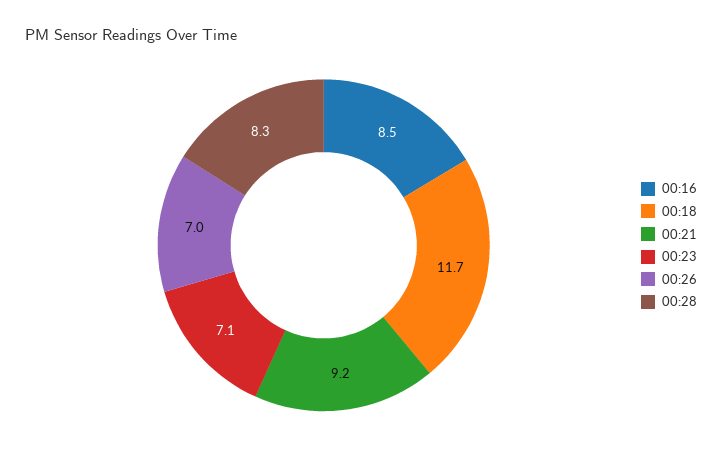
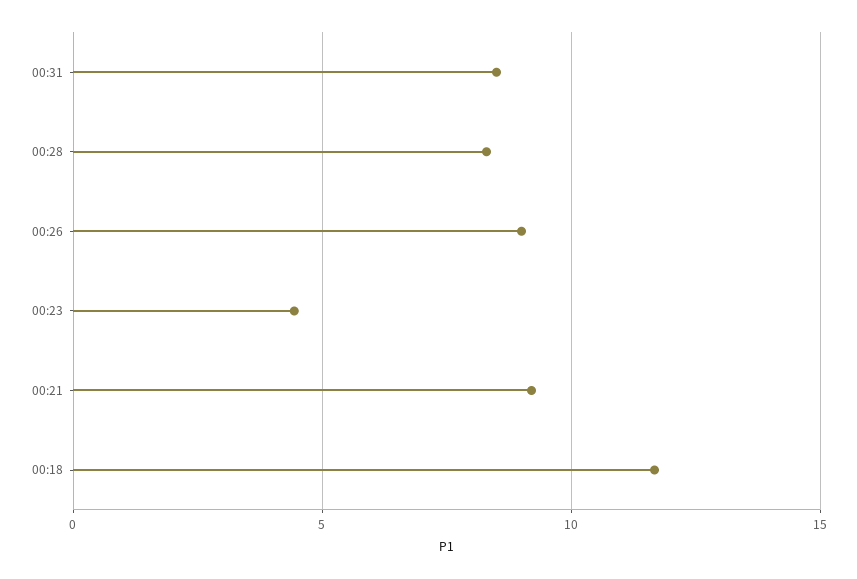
00:16: 8.5 -> none
00:23: 7.1 -> 4.5
00:26: 7 -> 9
00:31: none -> 8.5

